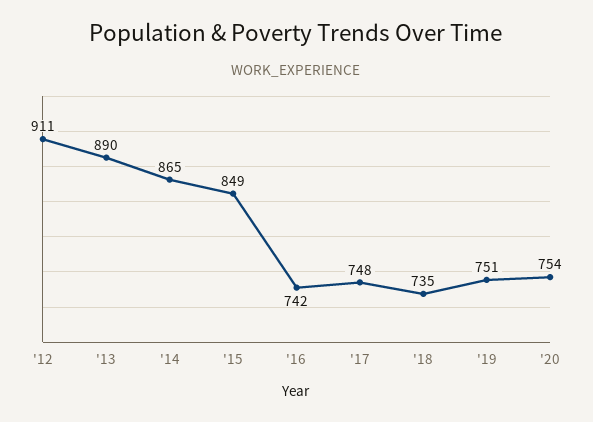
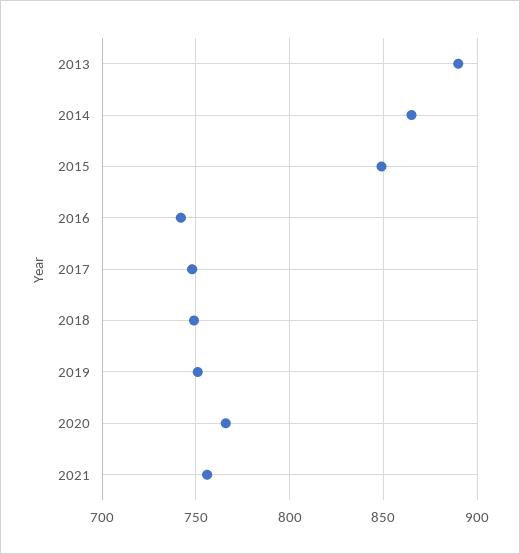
'12: 911 -> none
'18: 735 -> 750
'20: 754 -> 765
2021: none -> 755

